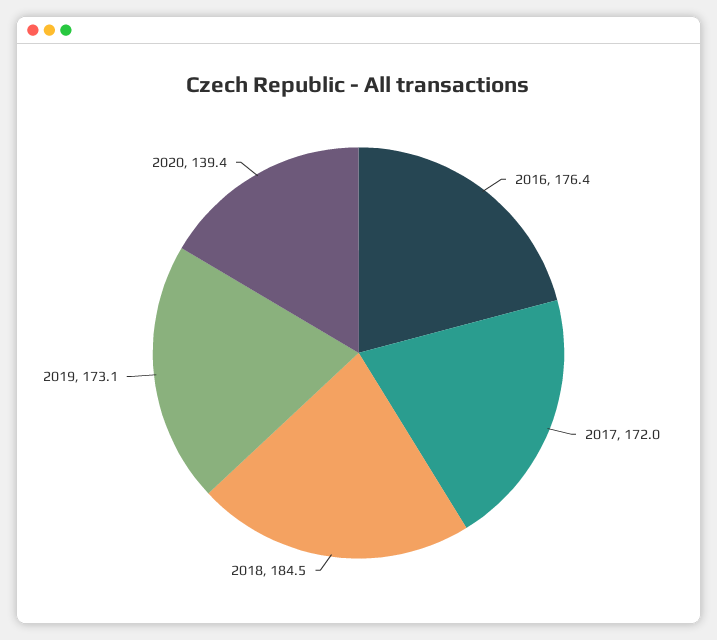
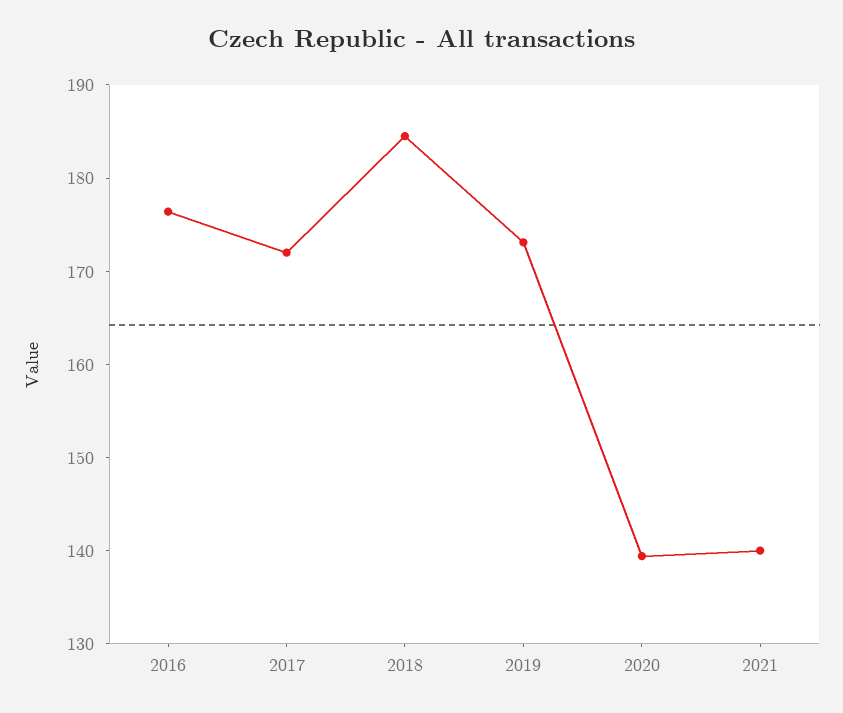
2021: none -> 140

